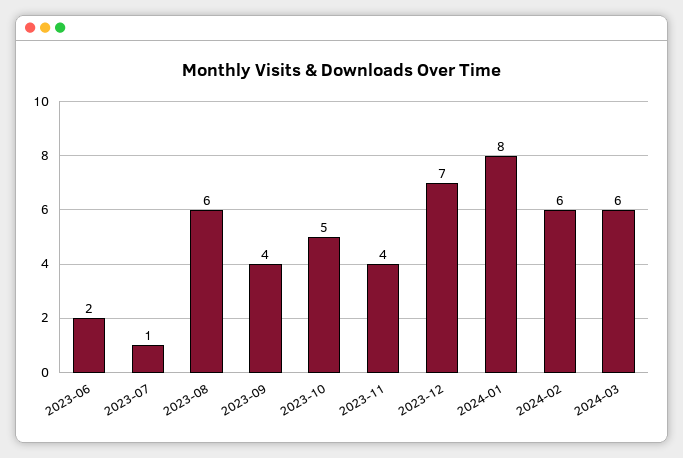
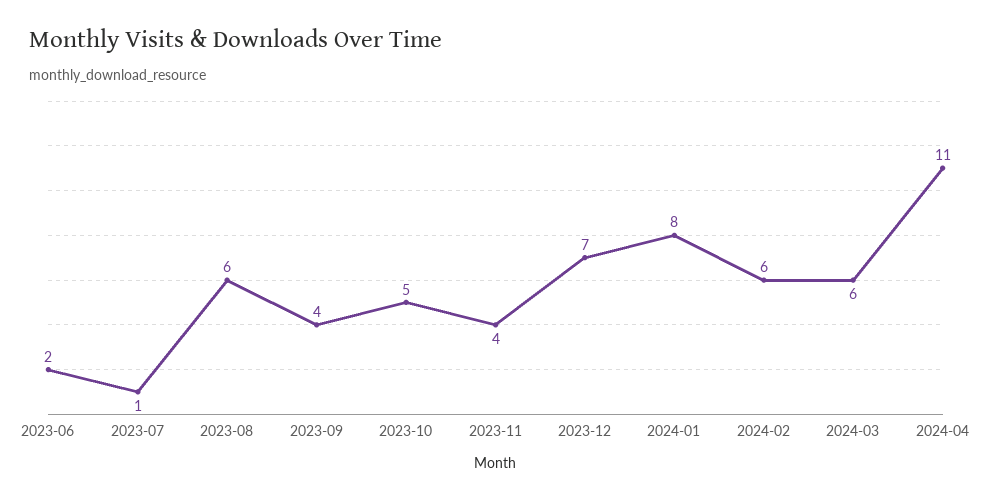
2024-04: none -> 11

